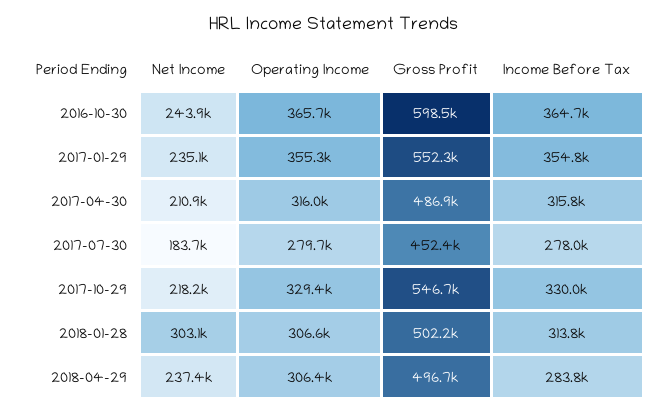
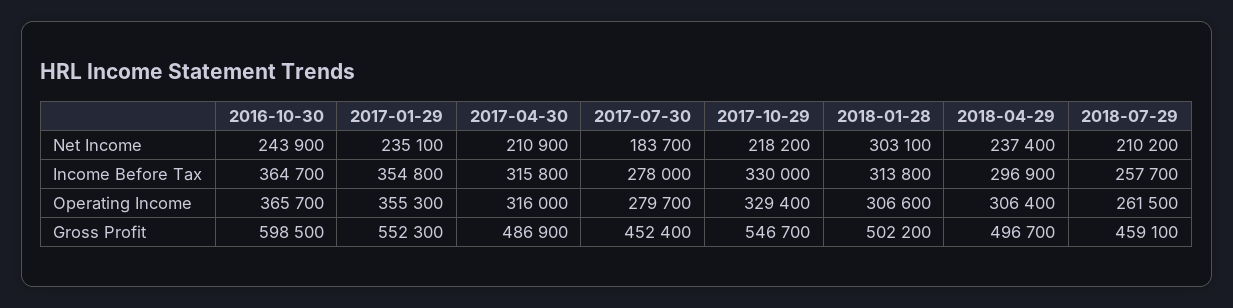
Income Before Tax, 2018-04-29: 283800 -> 296900
Net Income, 2018-07-29: none -> 210200
Income Before Tax, 2018-07-29: none -> 257700
Operating Income, 2018-07-29: none -> 261500
Gross Profit, 2018-07-29: none -> 459100

